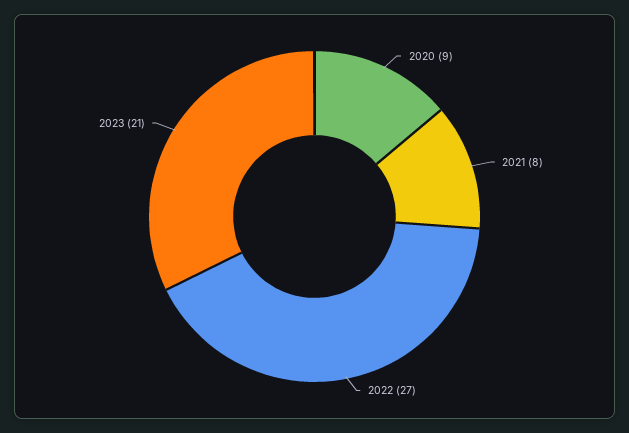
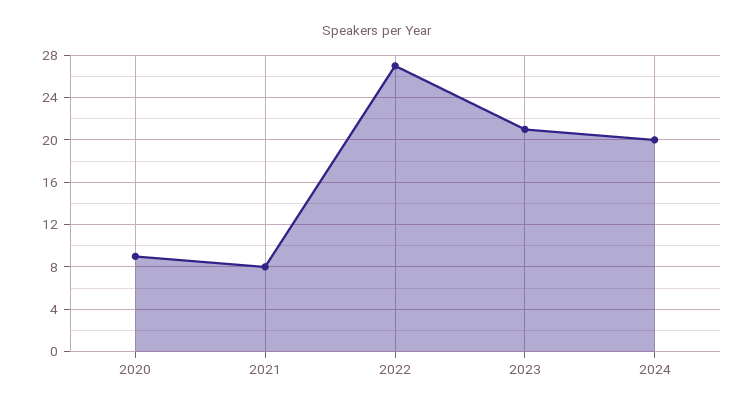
2024: none -> 20

